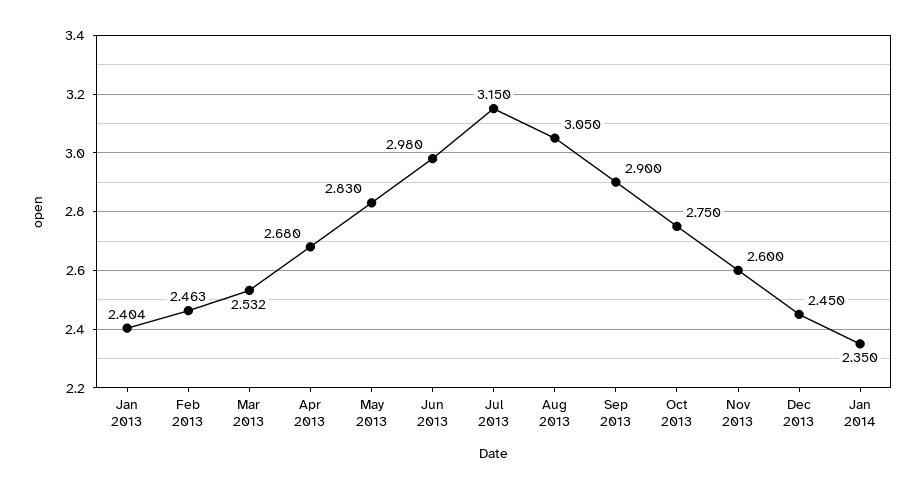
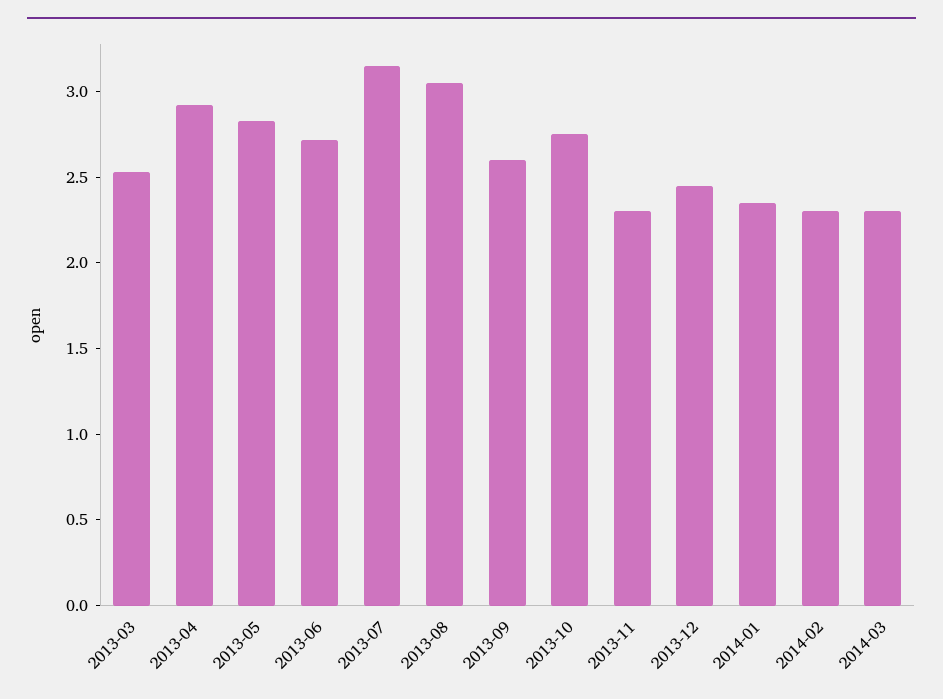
Jan 2013: 2.404 -> none
Feb 2013: 2.463 -> none
Apr 2013: 2.68 -> 2.9
Jun 2013: 2.98 -> 2.7
Sep 2013: 2.9 -> 2.6
Nov 2013: 2.6 -> 2.3
2014-02: none -> 2.3
2014-03: none -> 2.3

